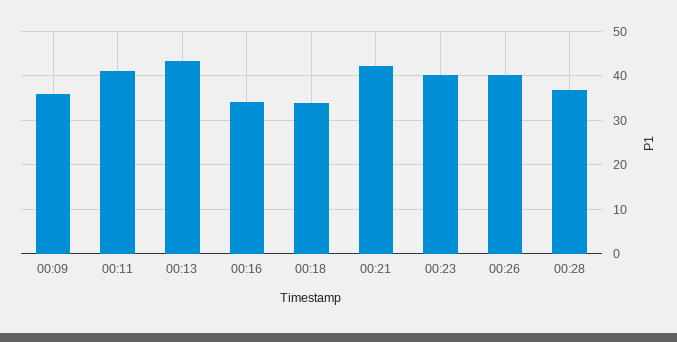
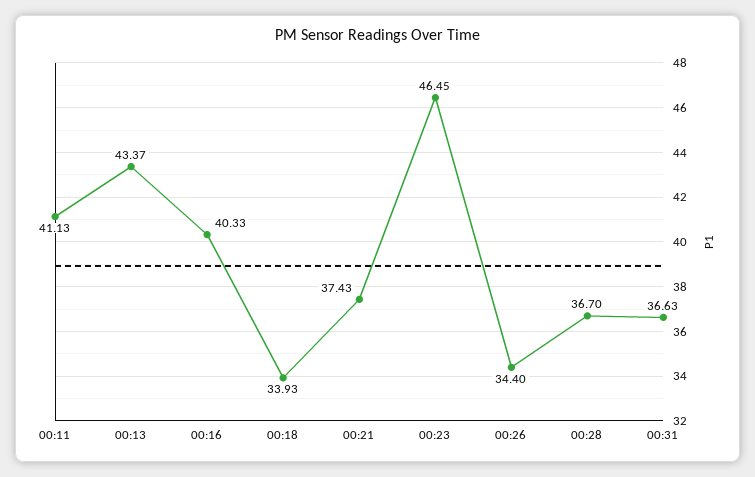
00:09: 36 -> none
00:16: 34 -> 40.33
00:21: 42 -> 37.43
00:23: 40 -> 46.45
00:26: 40 -> 34.4
00:31: none -> 36.63

